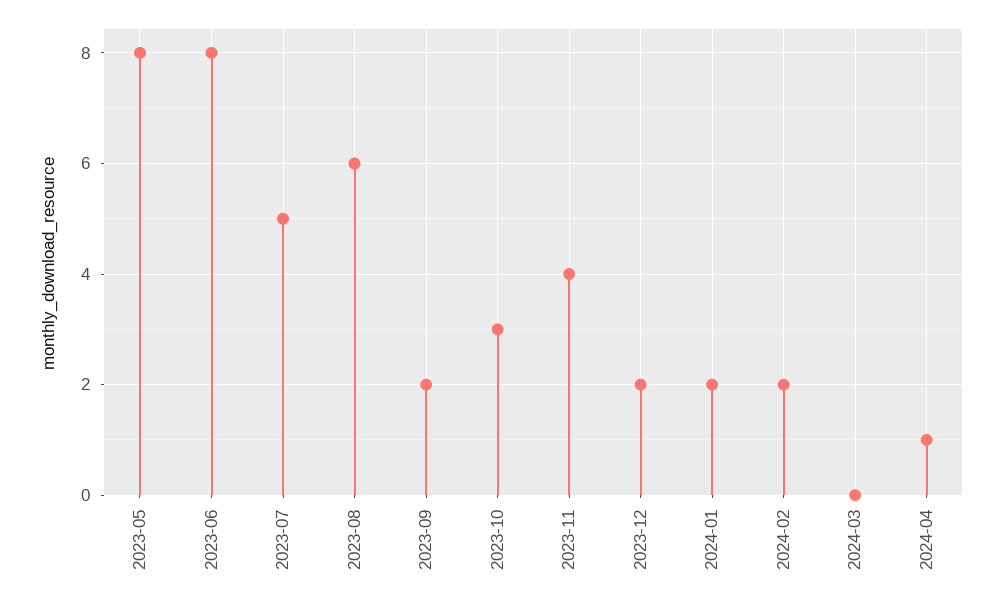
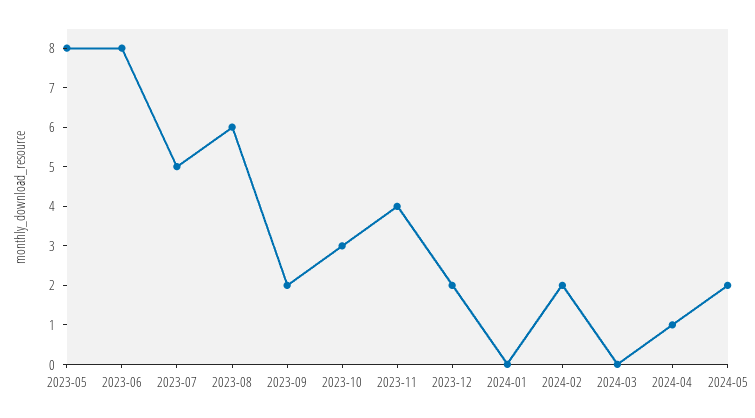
2024-01: 2 -> 0
2024-05: none -> 2

